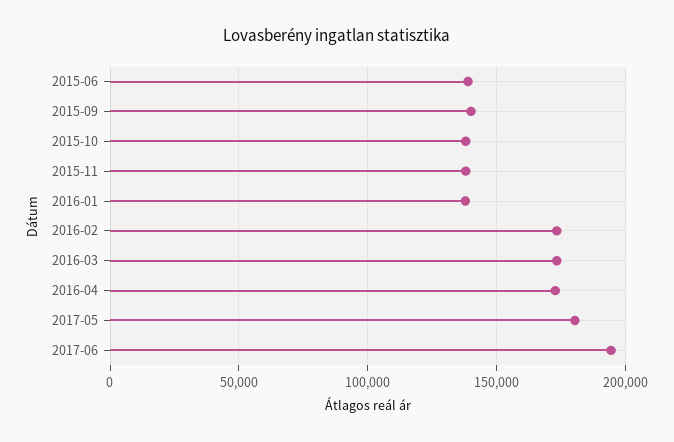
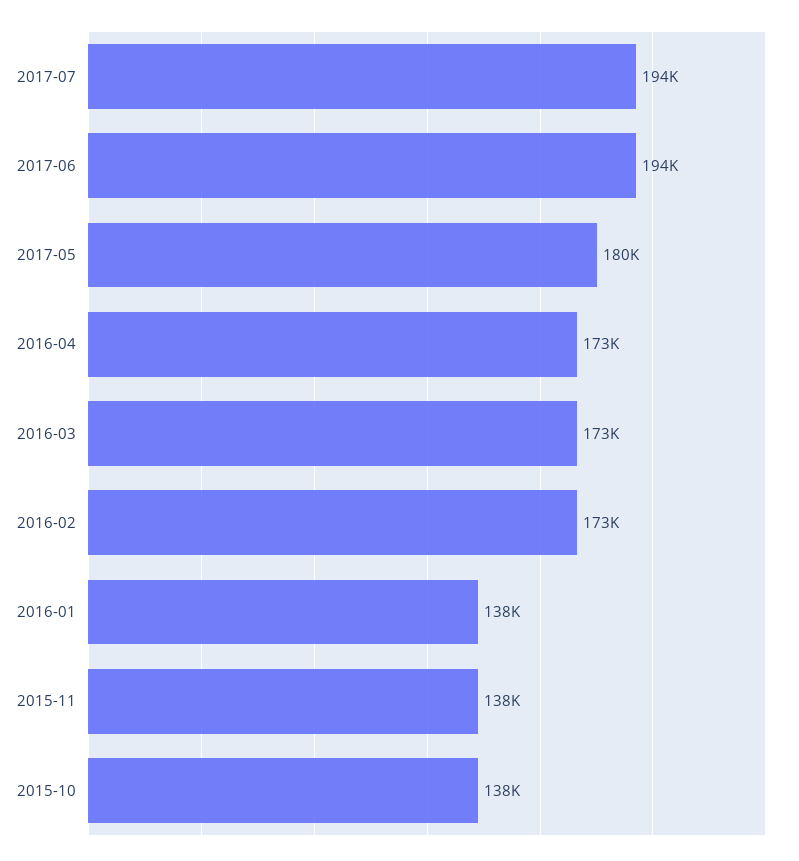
2015-06: 140000 -> none
2015-09: 140000 -> none
2017-07: none -> 194000

